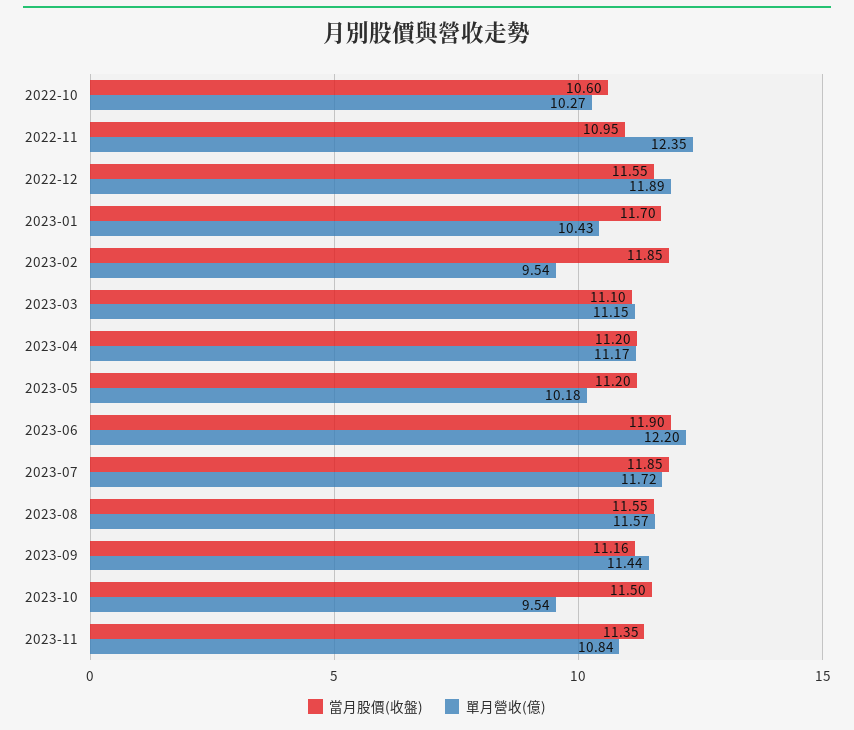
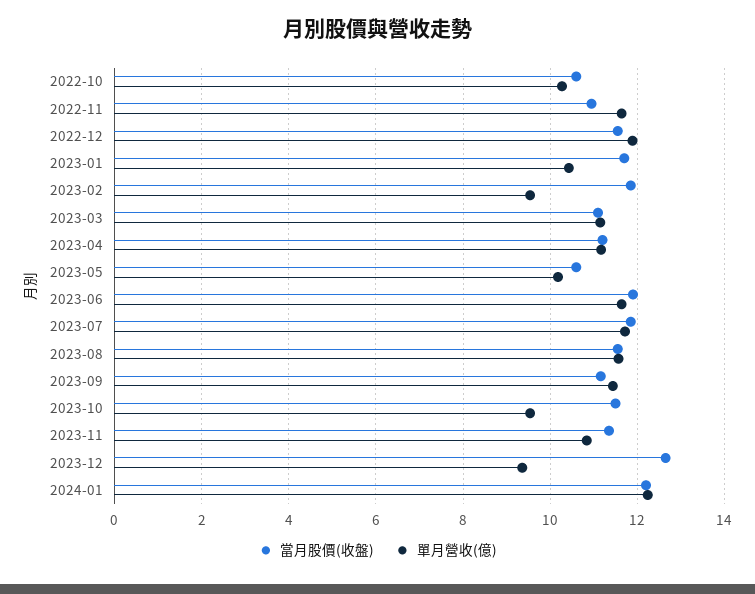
單月營收(億), 2022-11: 12.35 -> 11.6
當月股價(收盤), 2023-05: 11.2 -> 10.6
單月營收(億), 2023-06: 12.2 -> 11.6
當月股價(收盤), 2023-12: none -> 12.6
單月營收(億), 2023-12: none -> 9.4
當月股價(收盤), 2024-01: none -> 12.2
單月營收(億), 2024-01: none -> 12.2

